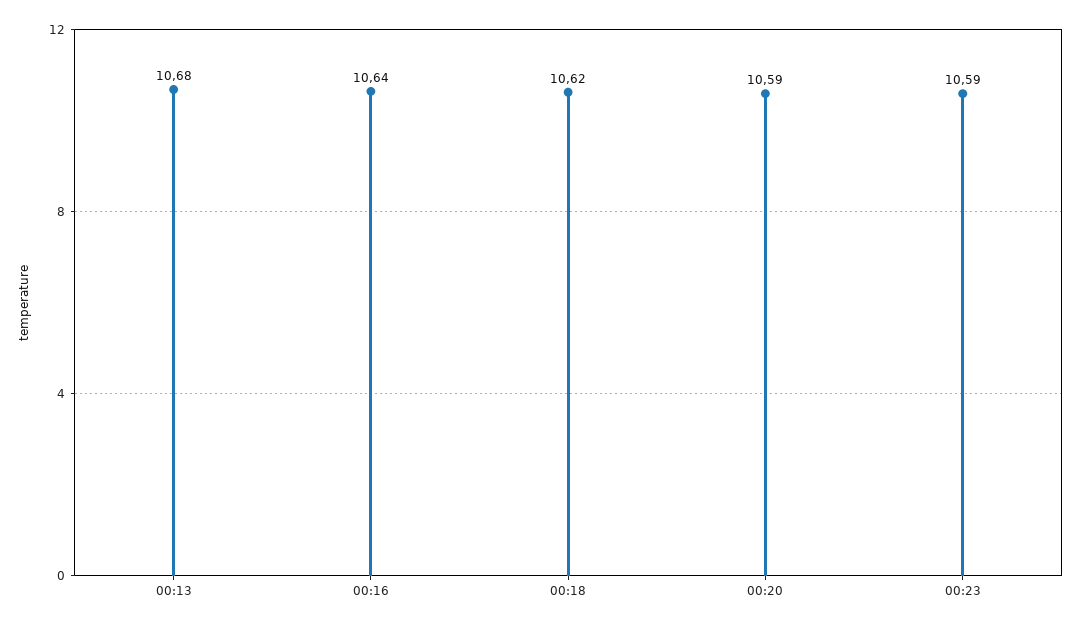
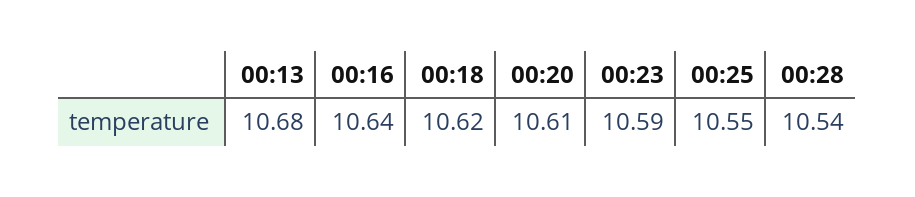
00:20: 10.59 -> 10.61
00:25: none -> 10.55
00:28: none -> 10.54

